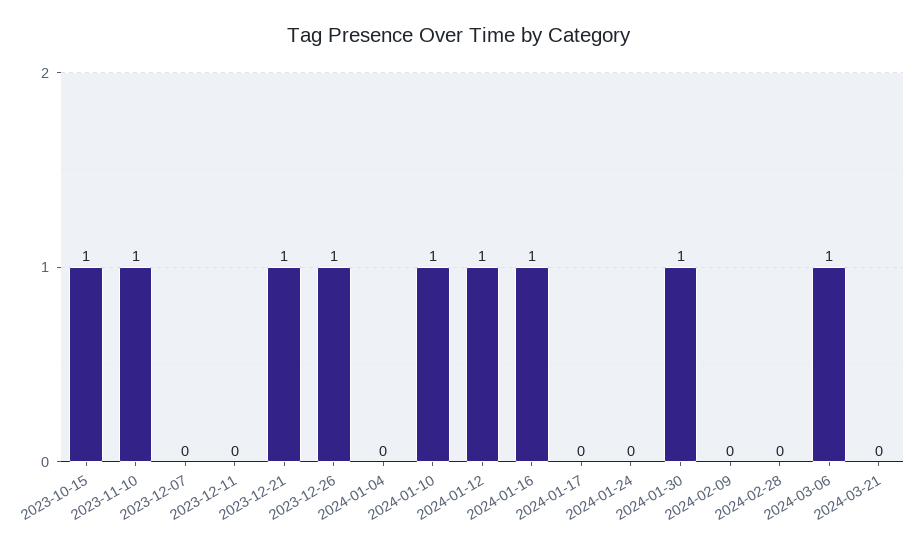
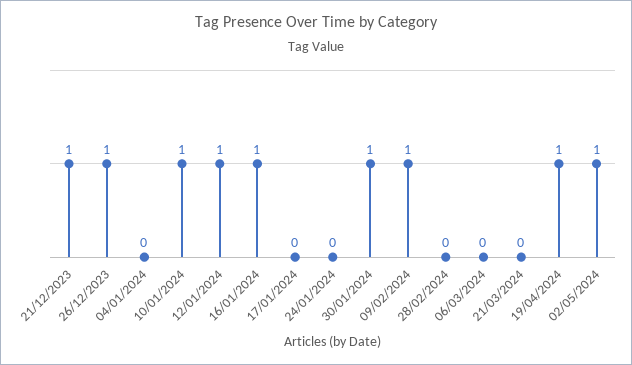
2023-10-15: 1 -> none
2023-11-10: 1 -> none
2023-12-07: 0 -> none
2023-12-11: 0 -> none
2024-02-09: 0 -> 1
2024-03-06: 1 -> 0
19/04/2024: none -> 1
02/05/2024: none -> 1

